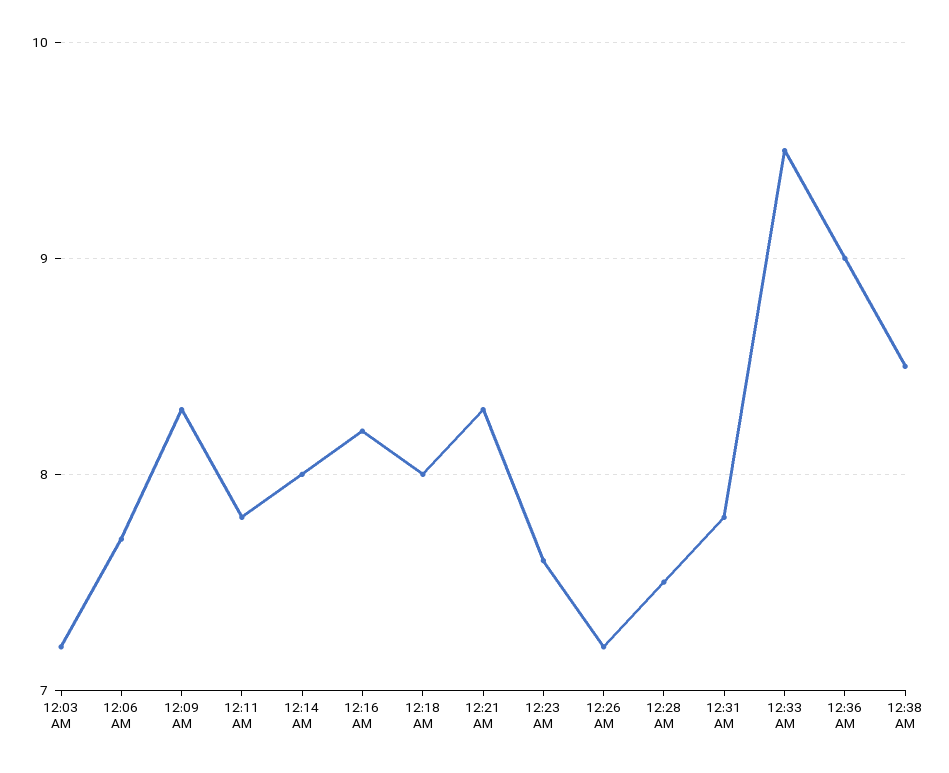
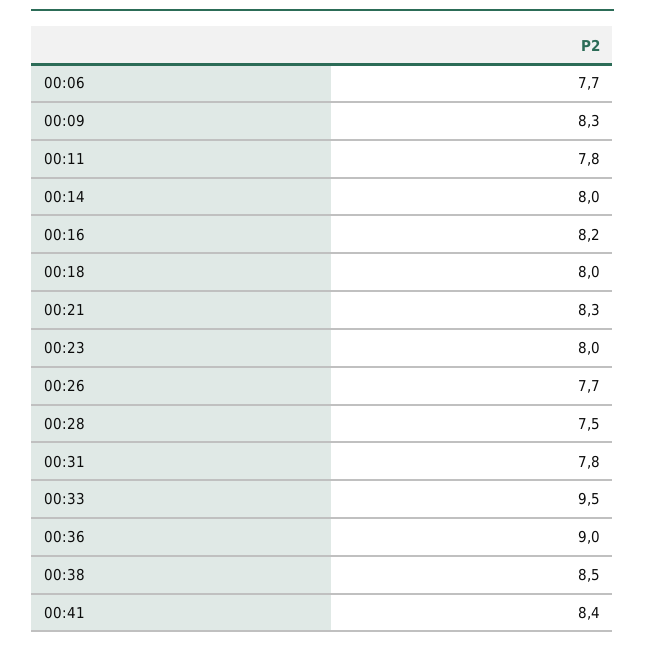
12:03 AM: 7.2 -> none
12:23 AM: 7.6 -> 8
12:26 AM: 7.2 -> 7.7
00:41: none -> 8.4

